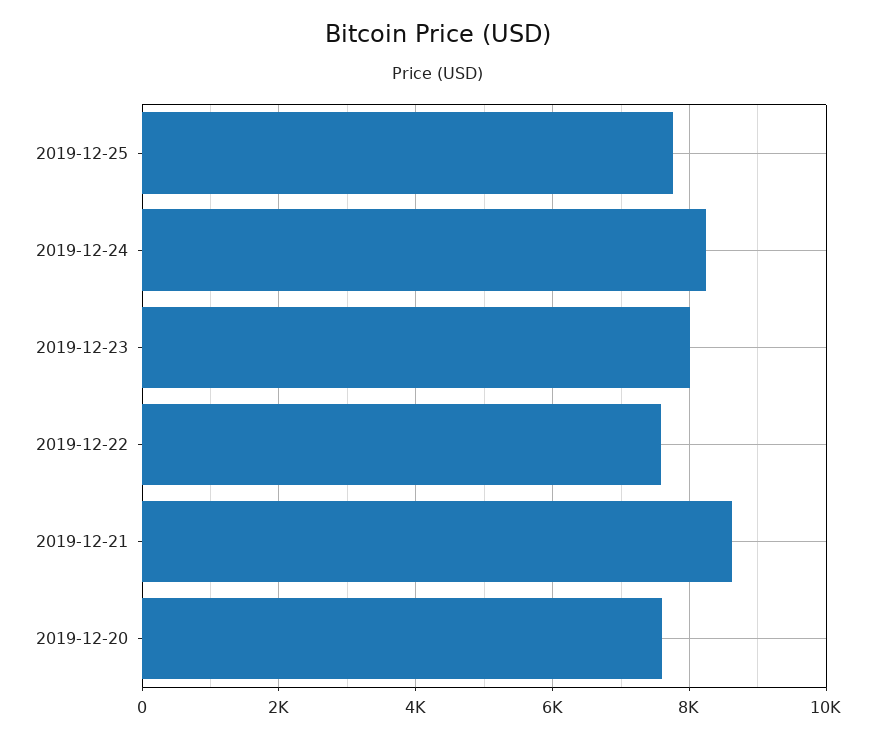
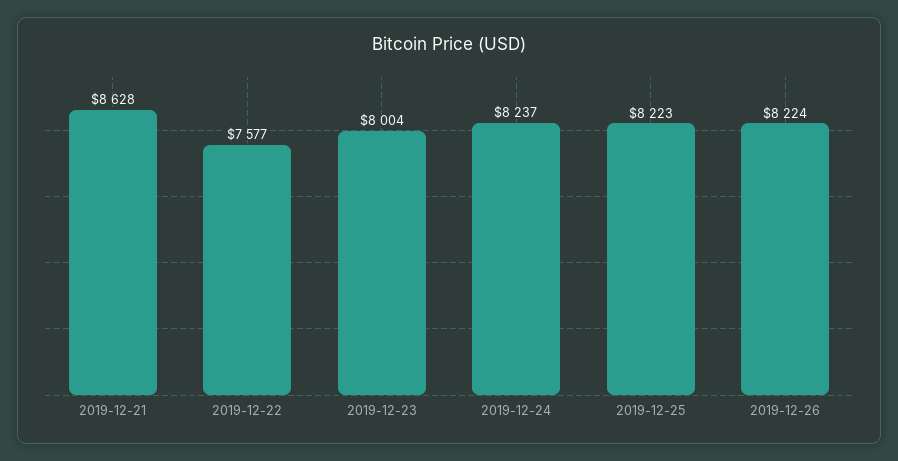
2019-12-25: 7800 -> 8223
2019-12-20: 7600 -> none
2019-12-26: none -> 8224

